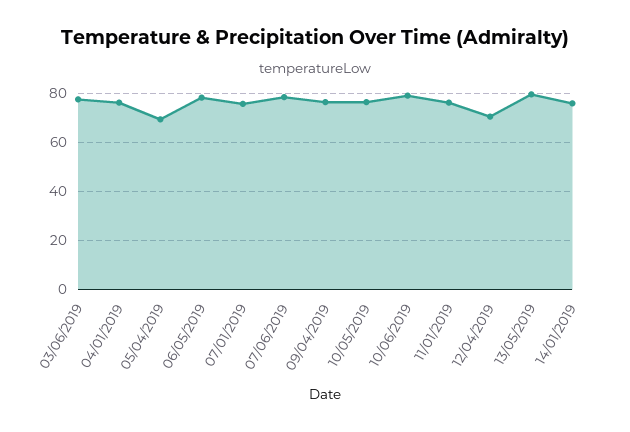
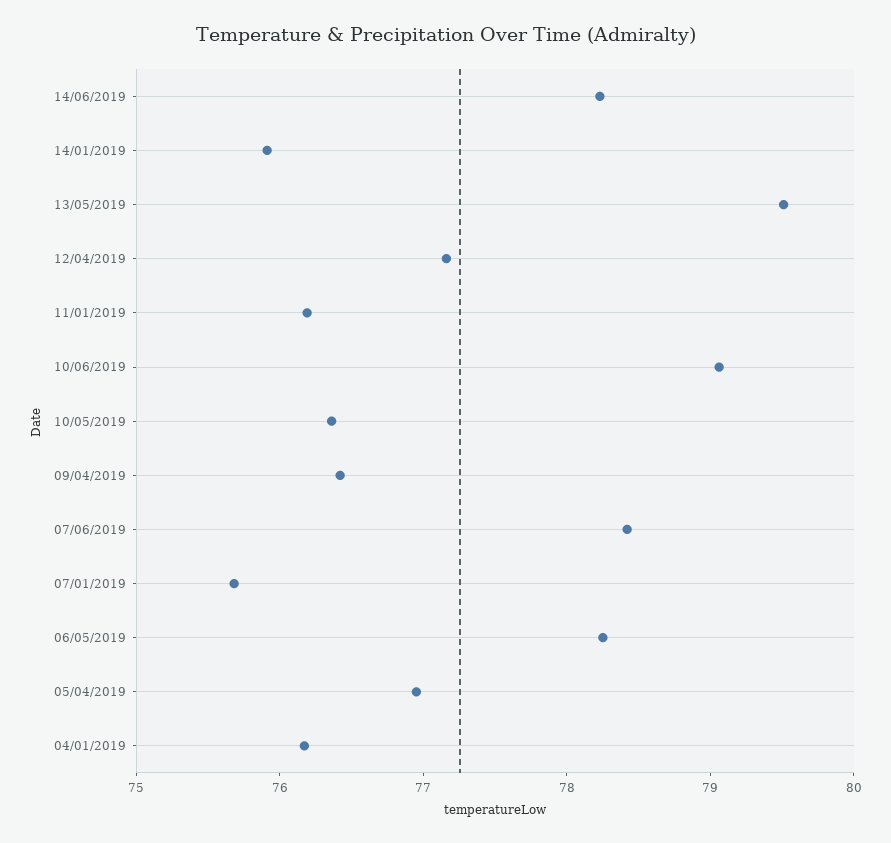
03/06/2019: 77.5 -> none
05/04/2019: 70 -> 77
12/04/2019: 70 -> 77.2
14/06/2019: none -> 78.2

